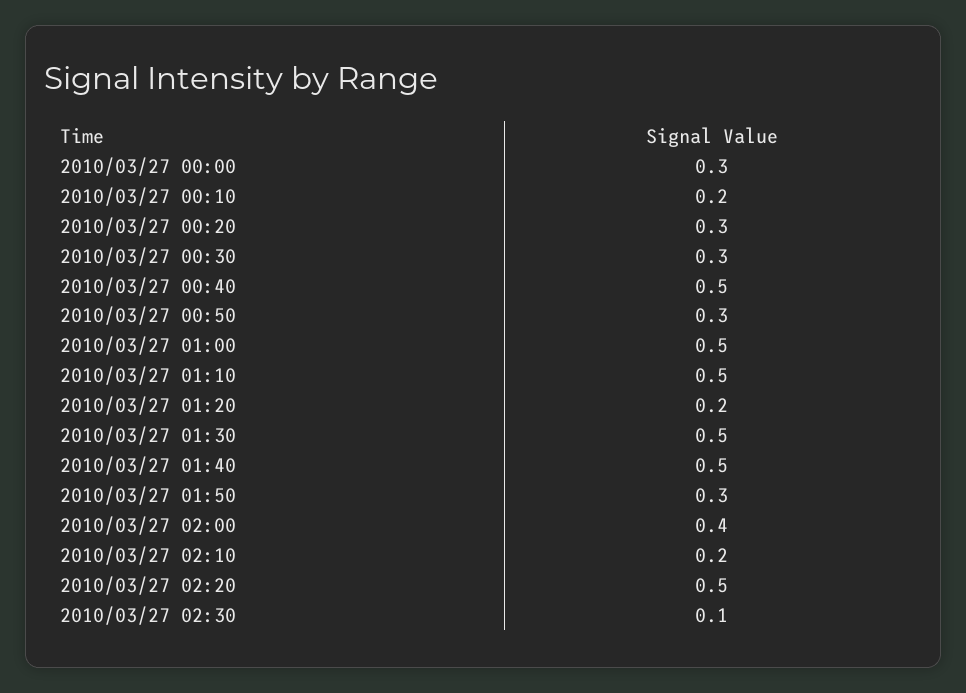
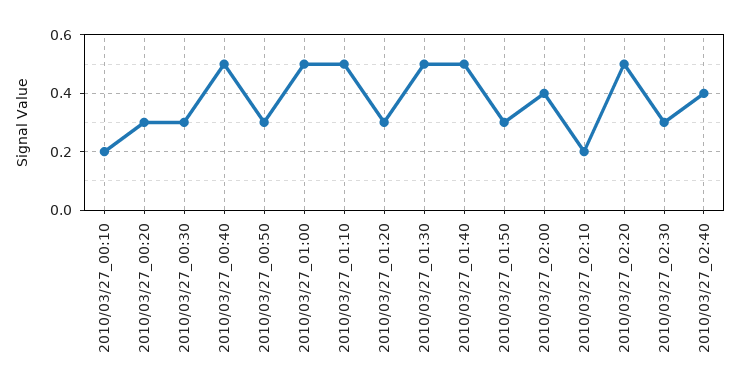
2010/03/27 00:00: 0.3 -> none
2010/03/27 01:20: 0.2 -> 0.3
2010/03/27 02:30: 0.1 -> 0.3
2010/03/27_02:40: none -> 0.4

